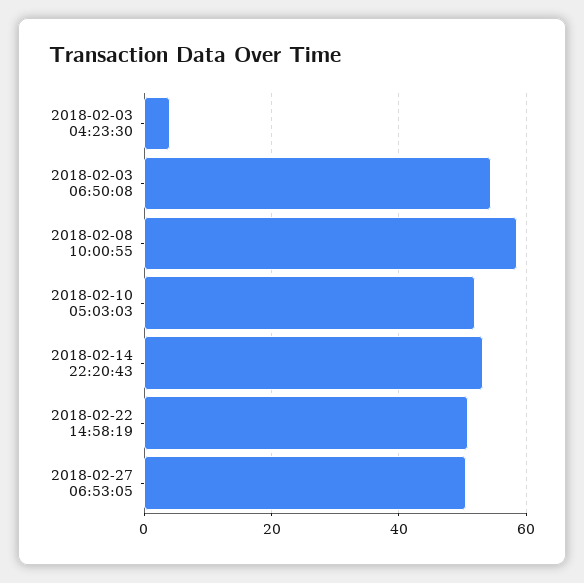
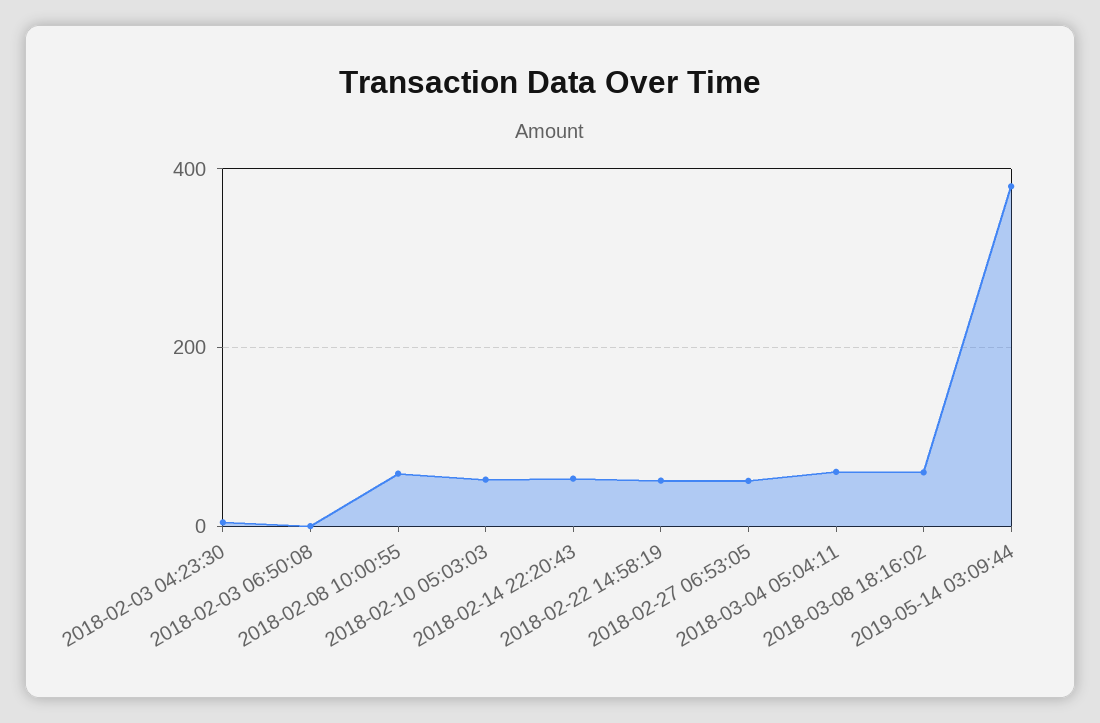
2018-02-03 06:50:08: 54 -> 0
2018-03-04 05:04:11: none -> 60
2018-03-08 18:16:02: none -> 60
2019-05-14 03:09:44: none -> 380

